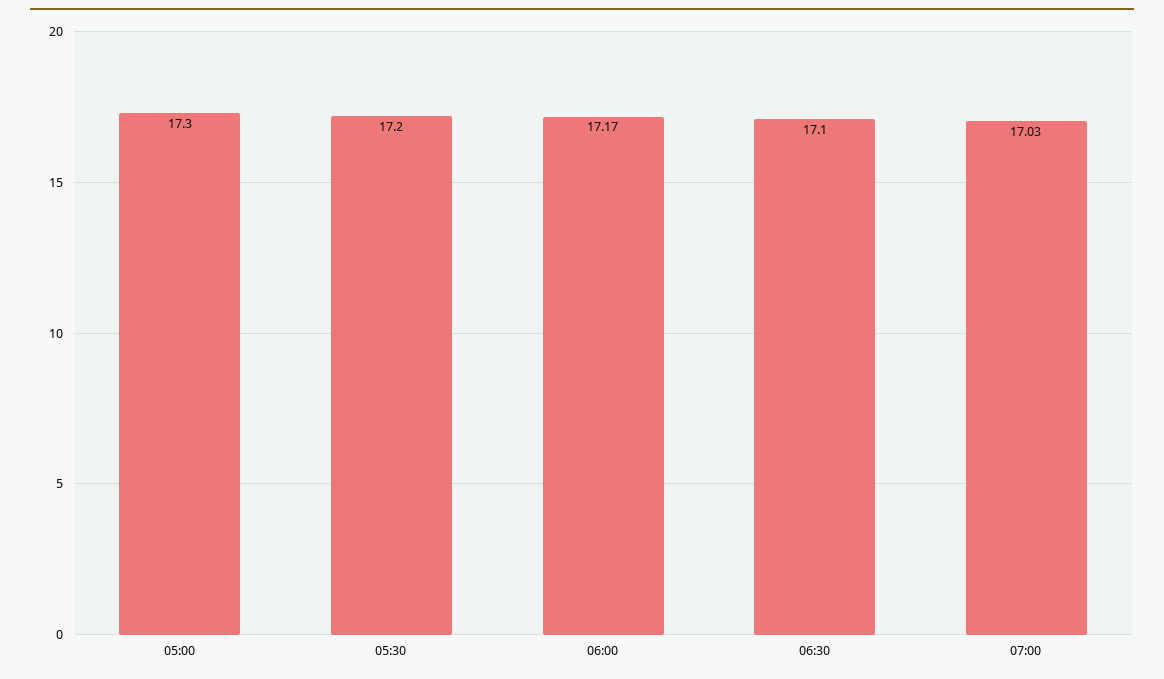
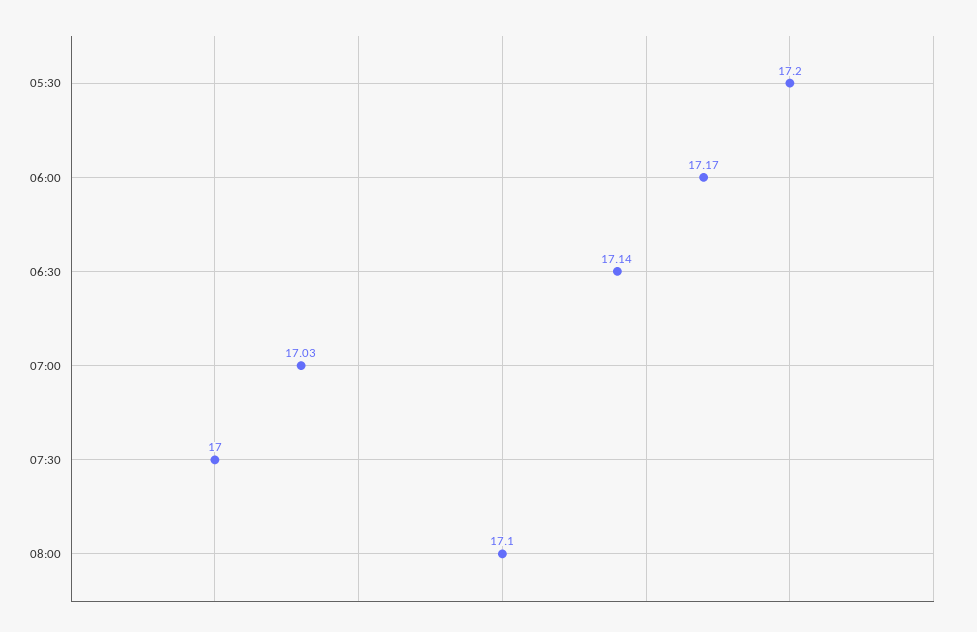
05:00: 17.3 -> none
06:30: 17.1 -> 17.14
07:30: none -> 17
08:00: none -> 17.1

